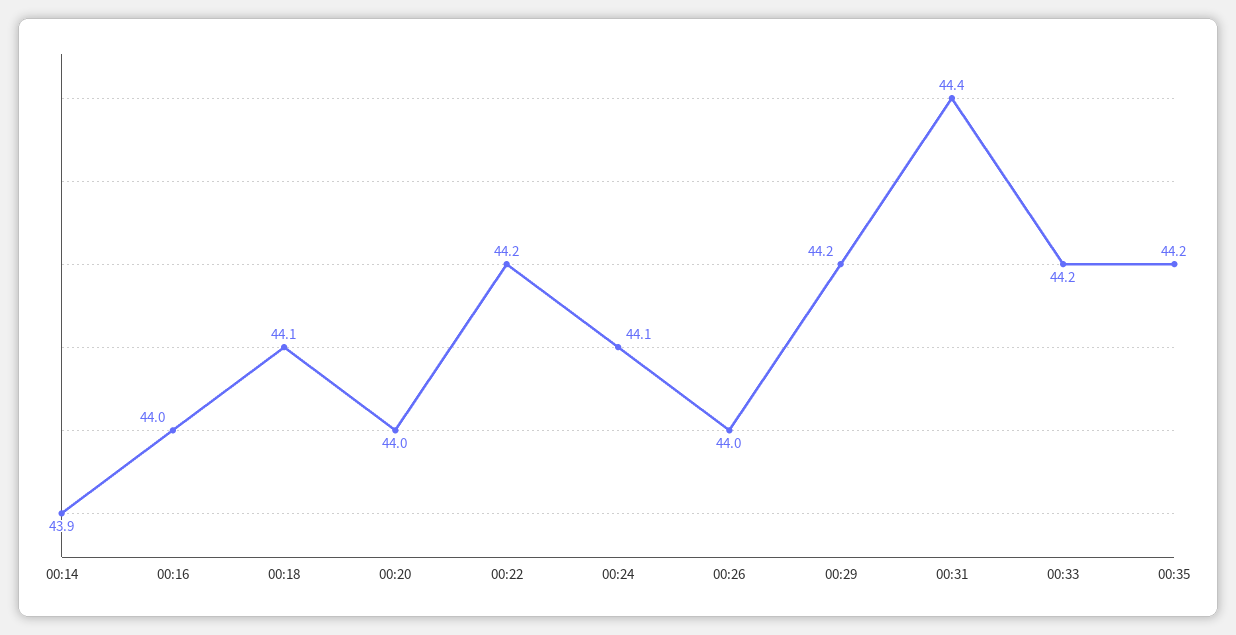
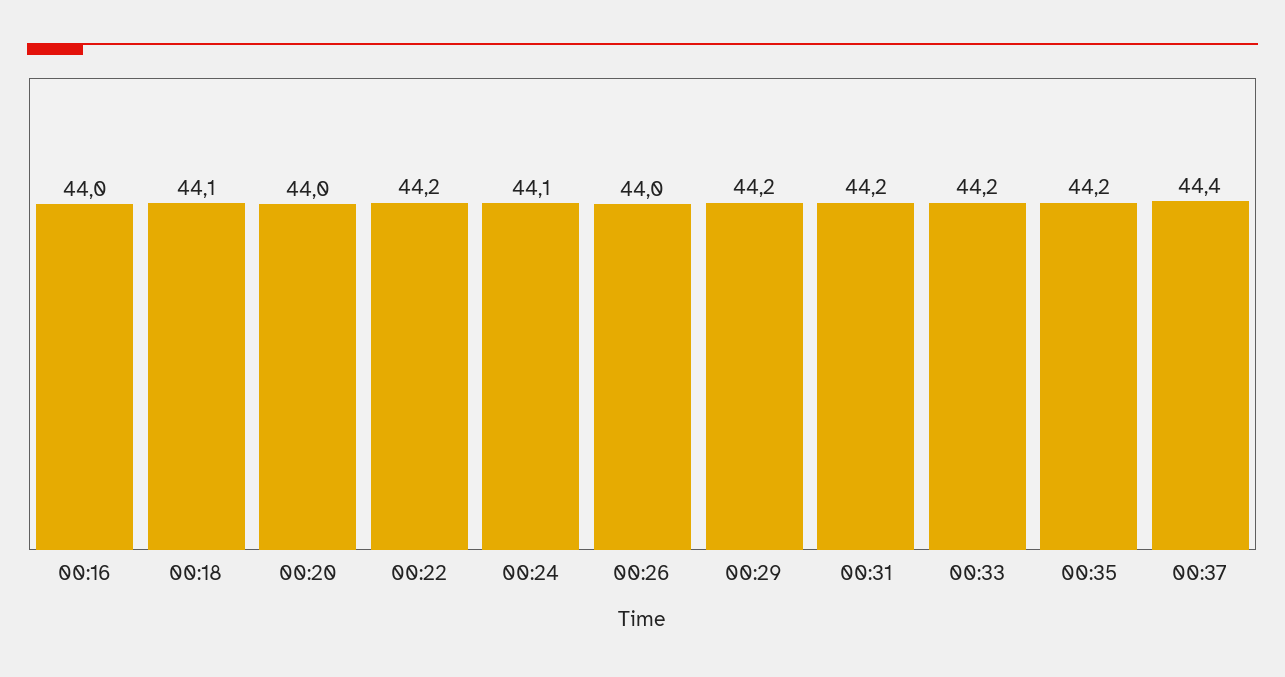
00:14: 43.9 -> none
00:31: 44.4 -> 44.2
00:37: none -> 44.4

